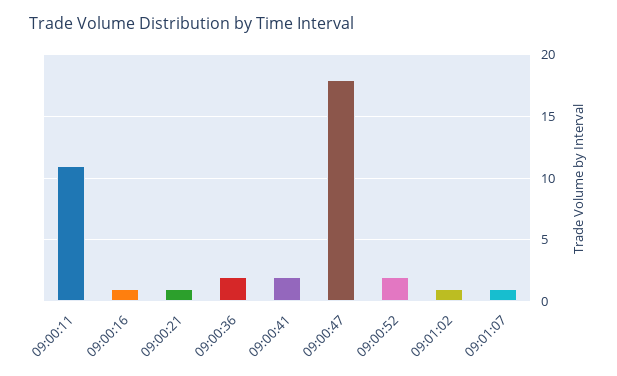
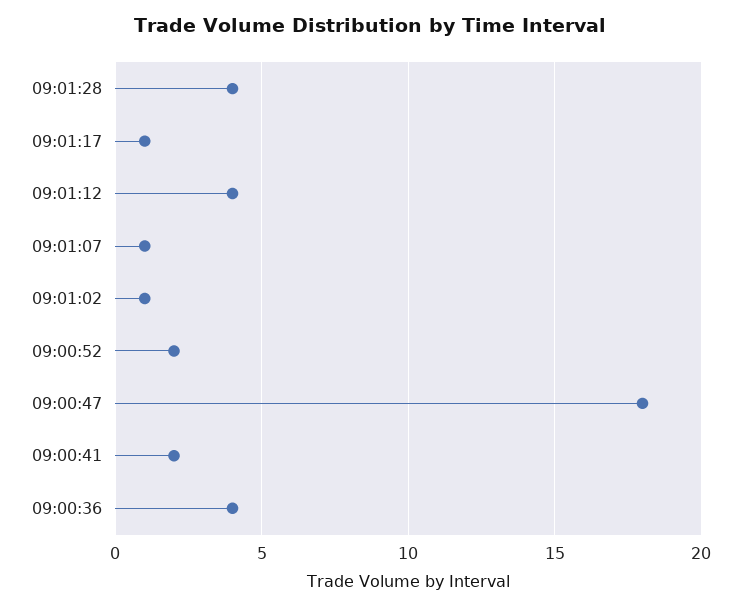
09:00:11: 11 -> none
09:00:16: 1 -> none
09:00:21: 1 -> none
09:00:36: 2 -> 4
09:01:28: none -> 4
09:01:17: none -> 1
09:01:12: none -> 4

